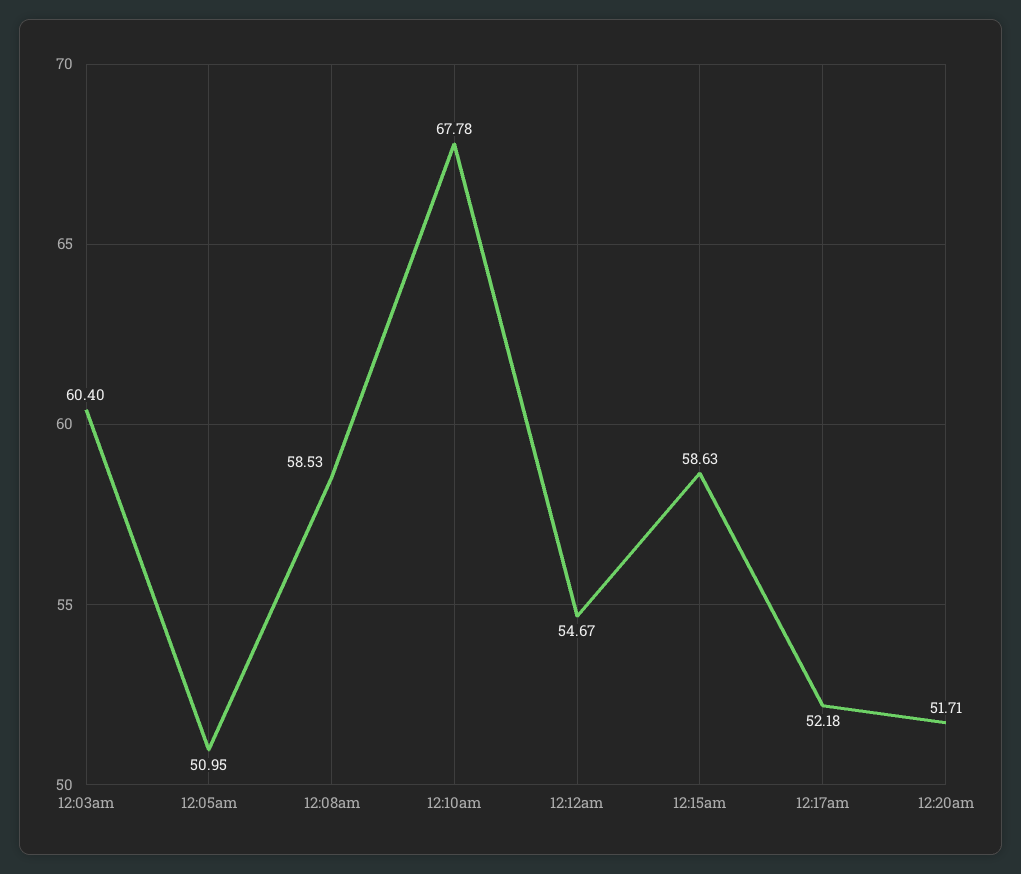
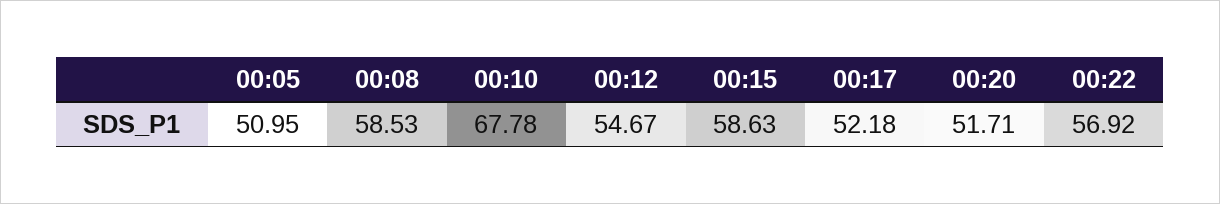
12:03am: 60.4 -> none
00:22: none -> 56.92

